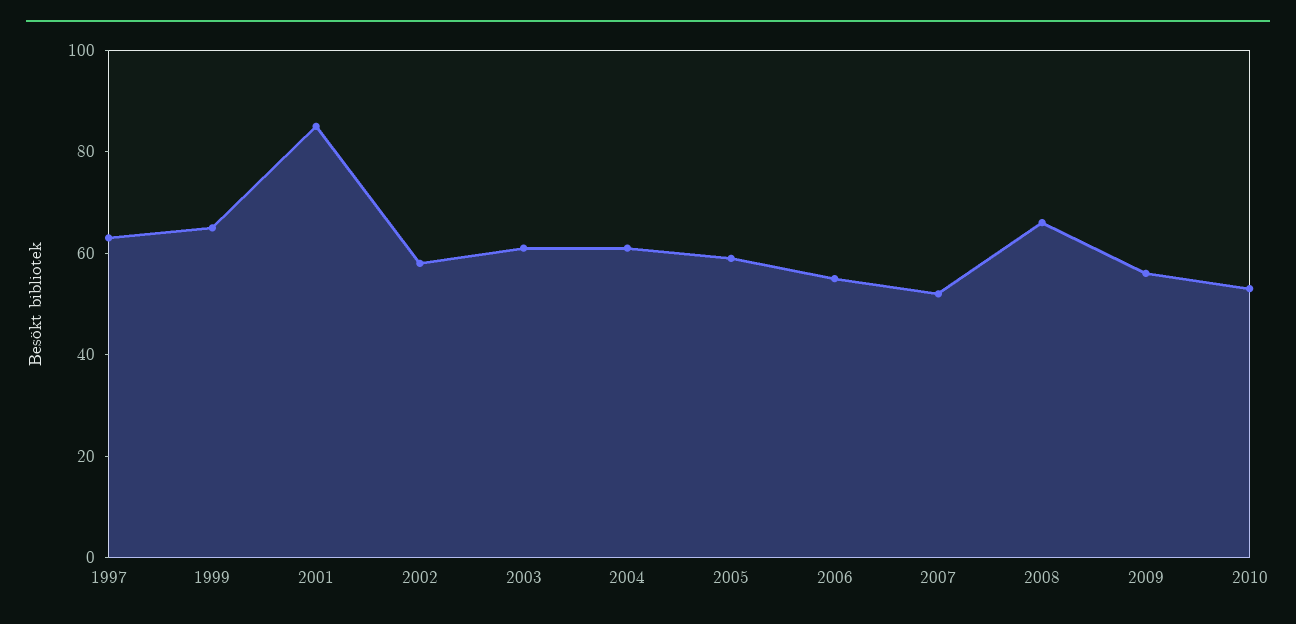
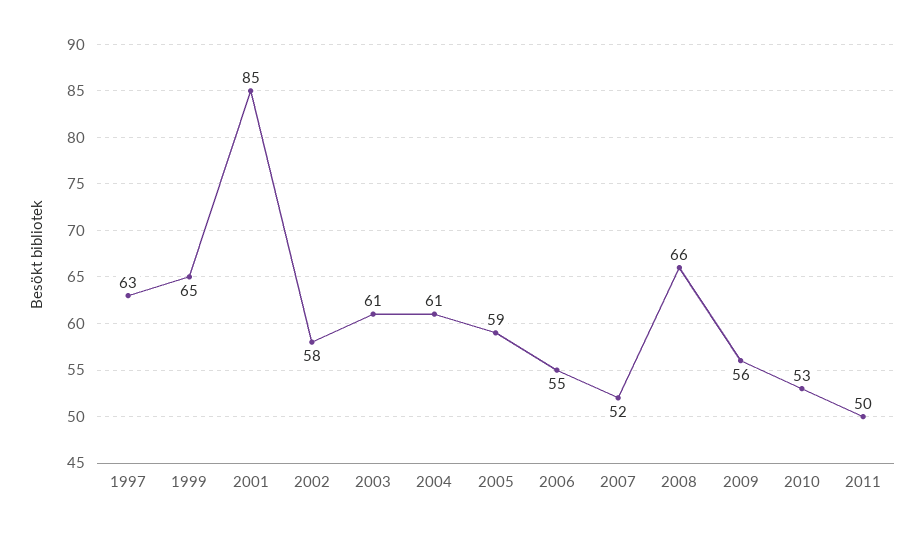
2011: none -> 50

